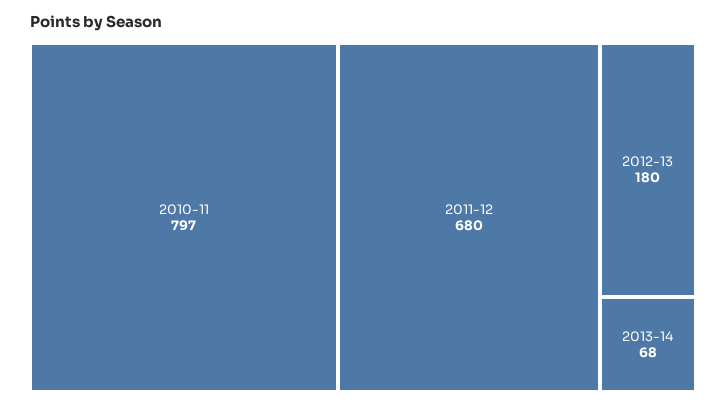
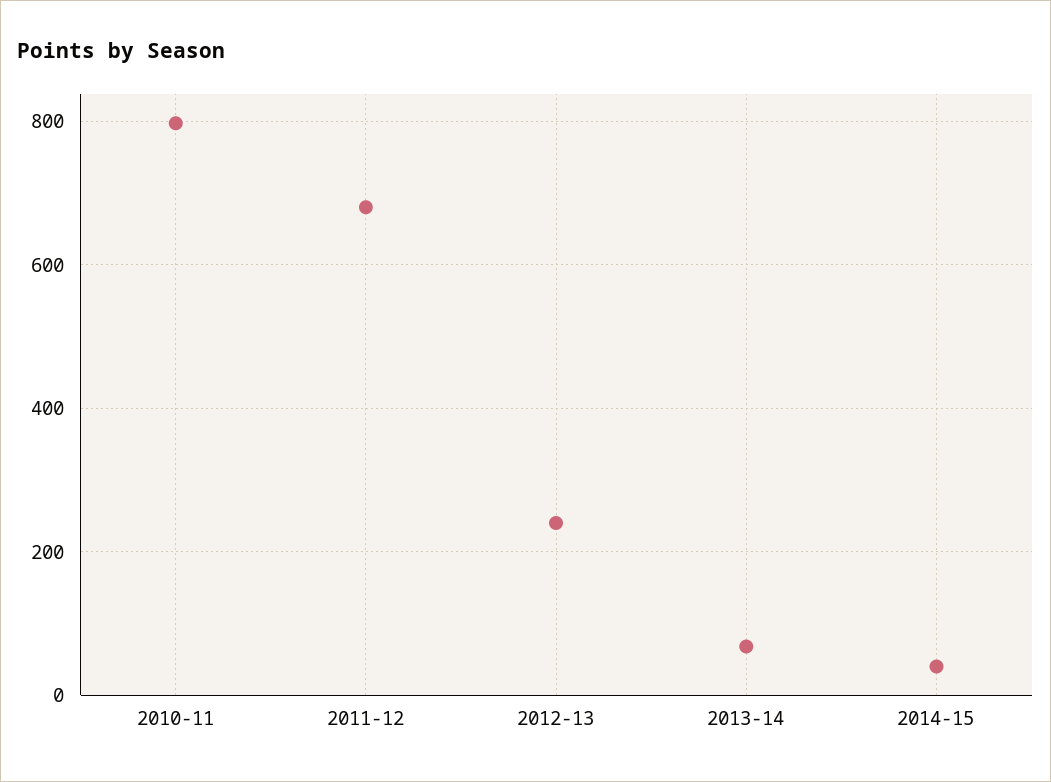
2012-13: 180 -> 240
2014-15: none -> 40

